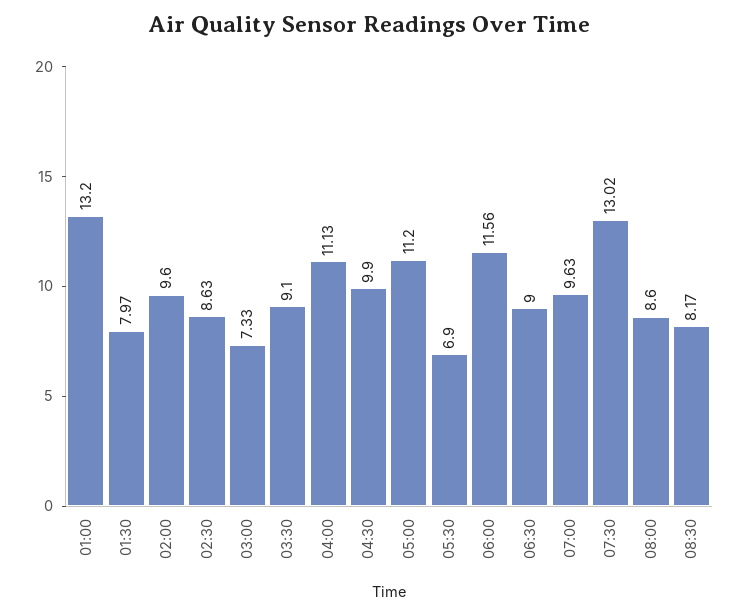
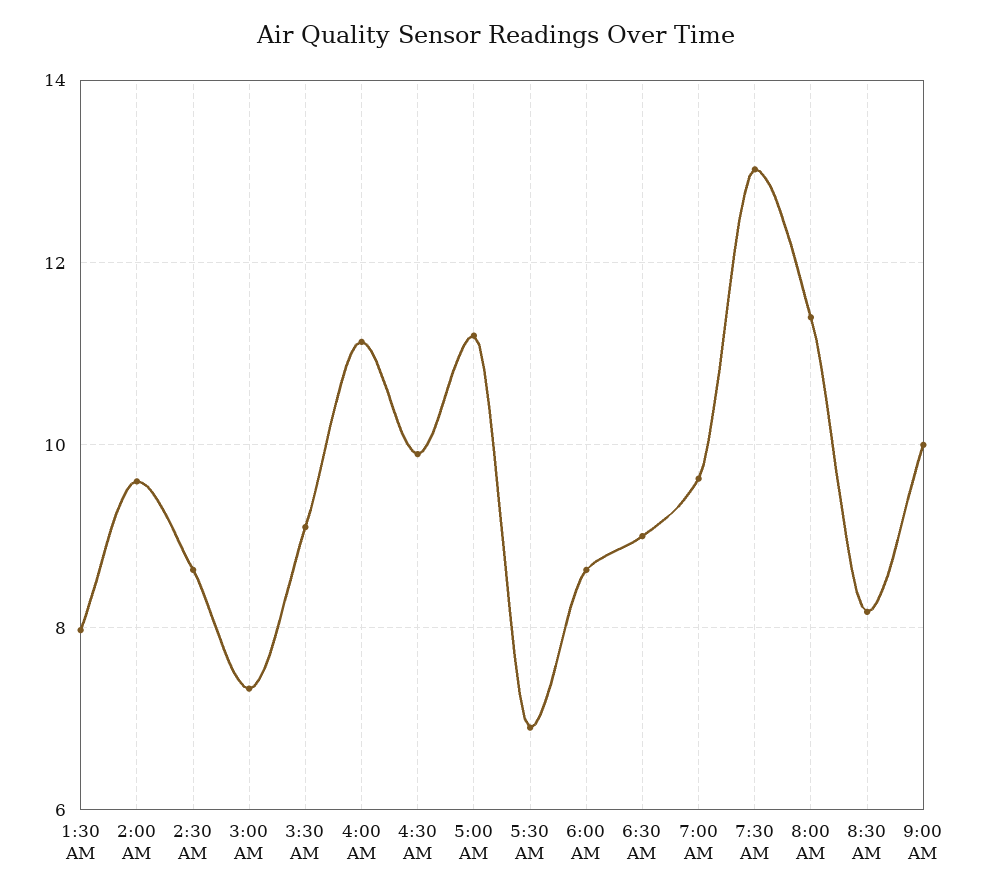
01:00: 13.2 -> none
06:00: 11.56 -> 8.6
08:00: 8.6 -> 11.4
9:00 AM: none -> 10

